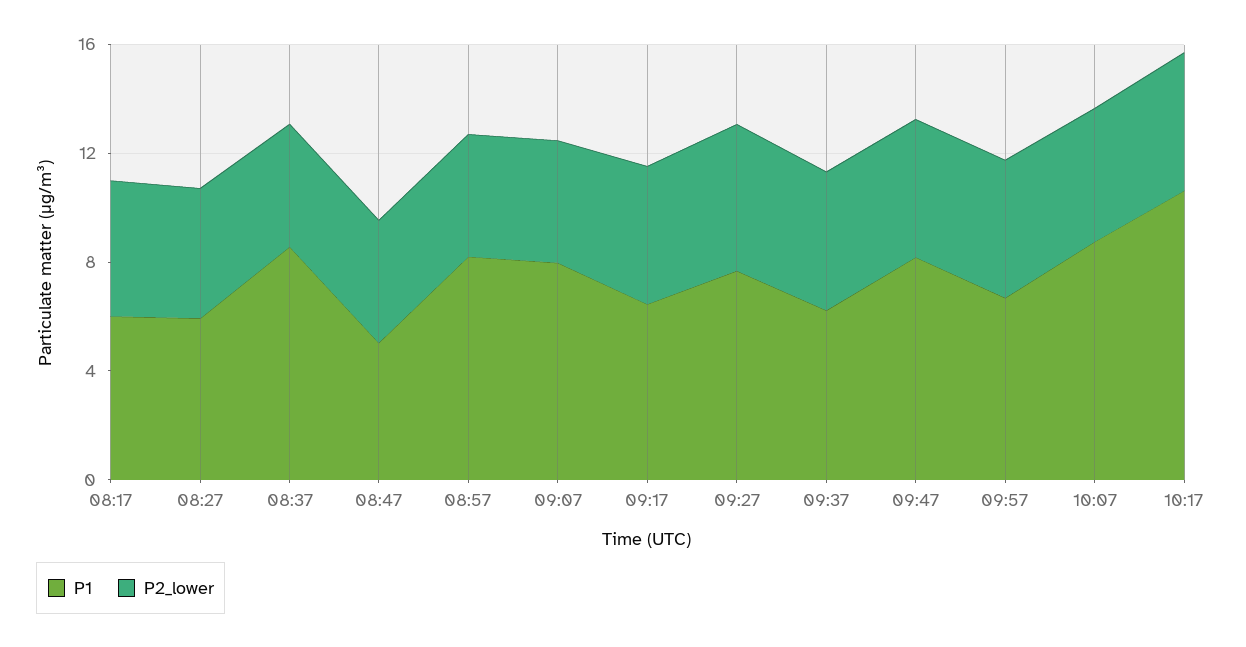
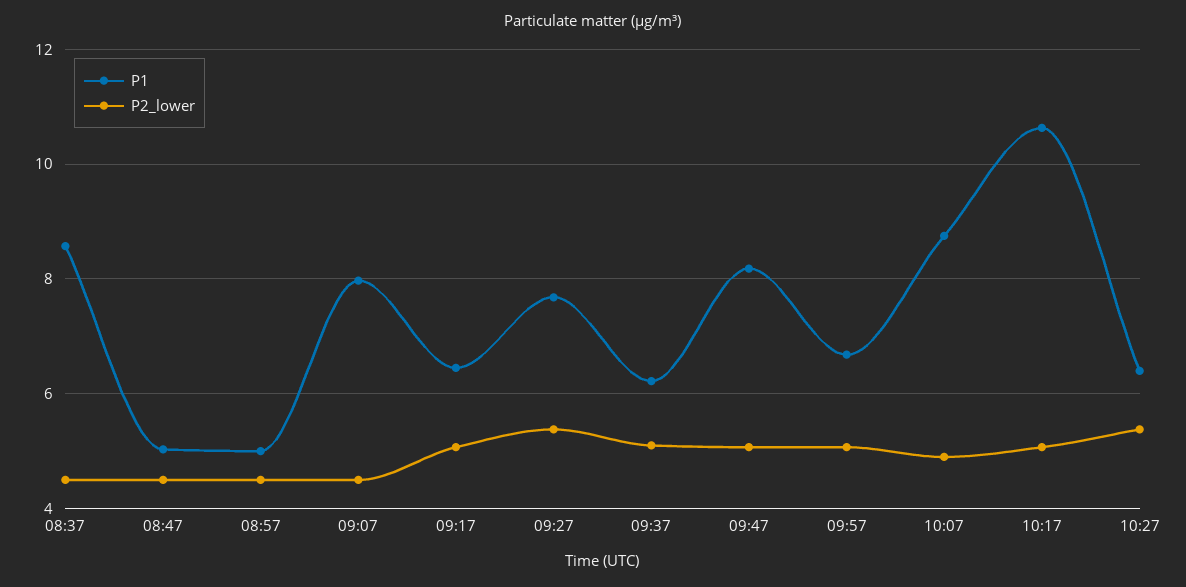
P1, 08:17: 6 -> none
P2_lower, 08:17: 5 -> none
P1, 08:27: 6 -> none
P2_lower, 08:27: 5 -> none
P1, 08:57: 8 -> 5
P1, 10:27: none -> 6.4
P2_lower, 10:27: none -> 5.4

